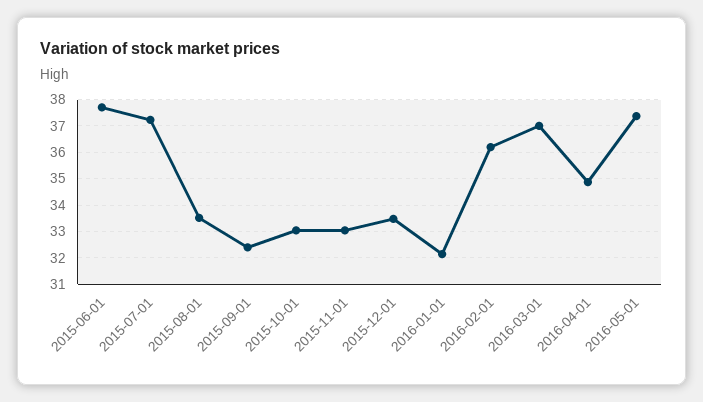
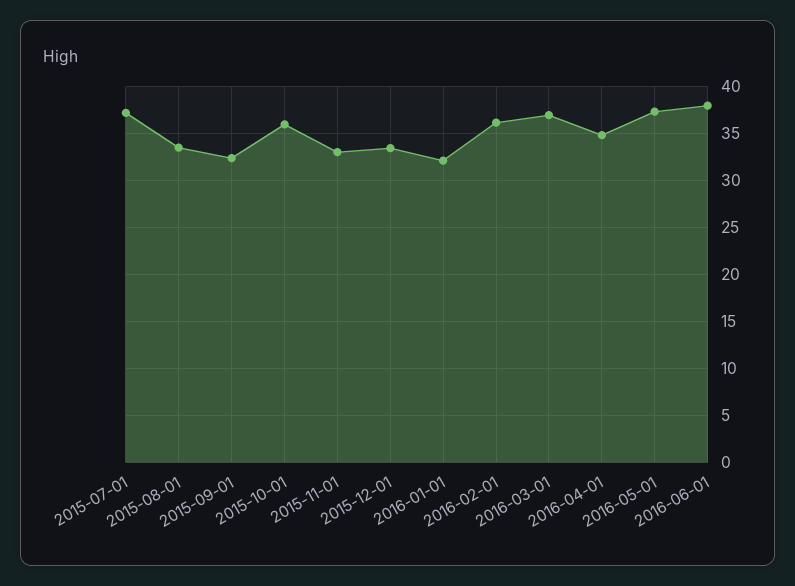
2015-06-01: 37.75 -> none
2015-10-01: 33 -> 36
2016-06-01: none -> 38

